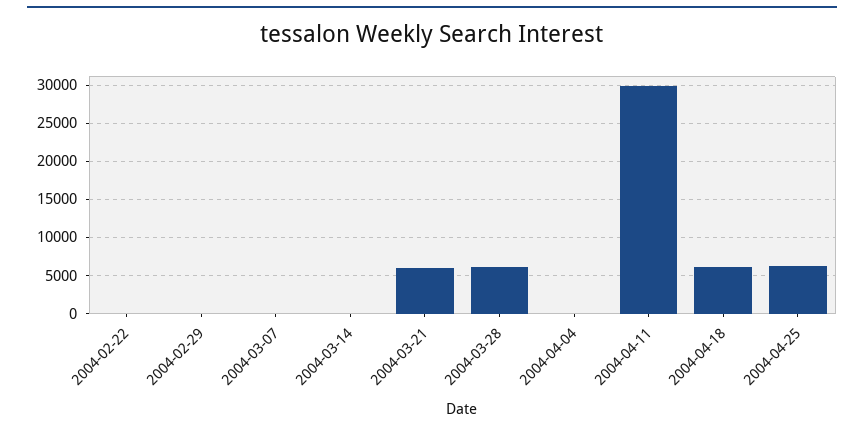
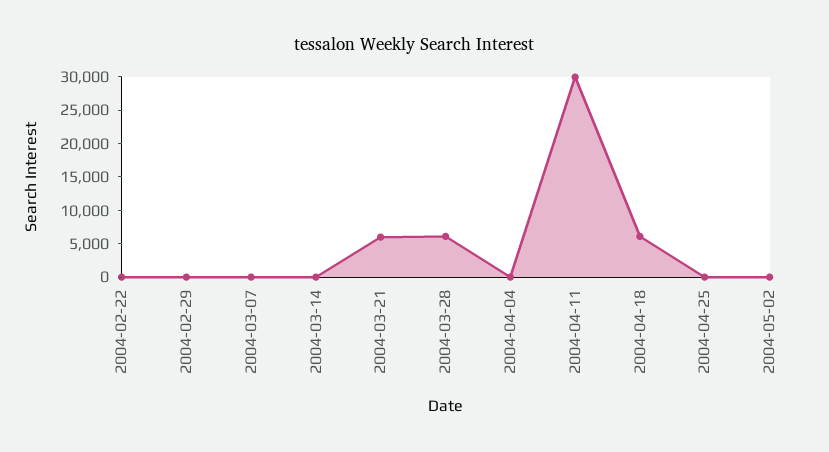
2004-04-25: 6000 -> 0
2004-05-02: none -> 0

